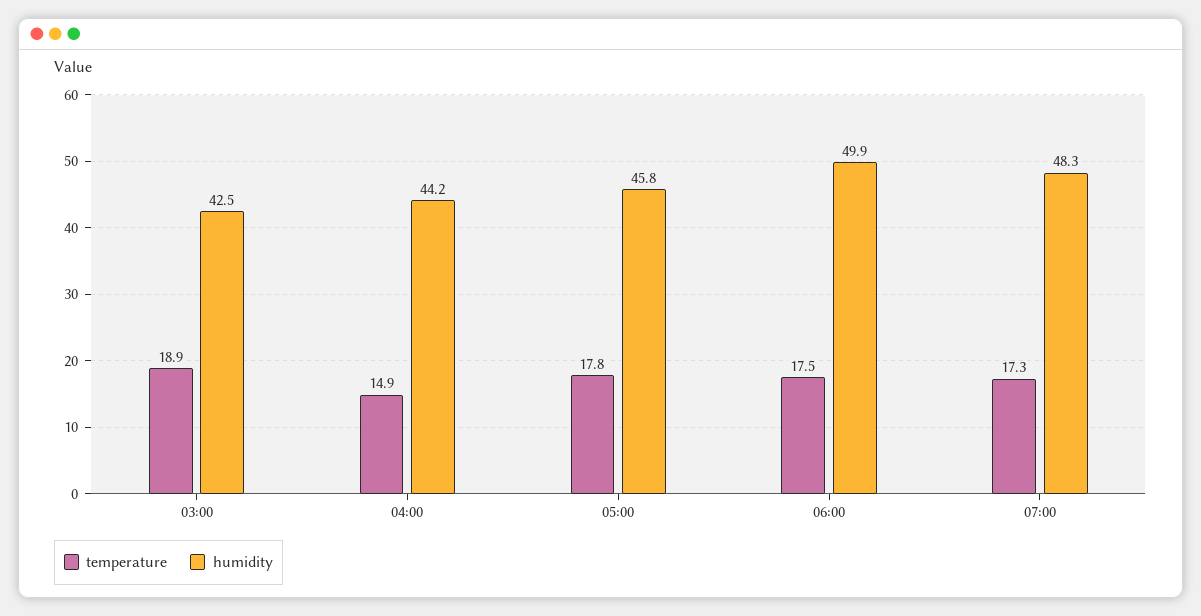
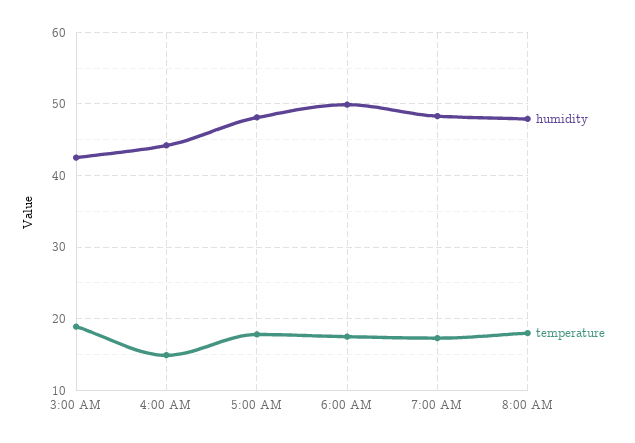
humidity, 05:00: 45.8 -> 48
humidity, 8:00 AM: none -> 48
temperature, 8:00 AM: none -> 18

